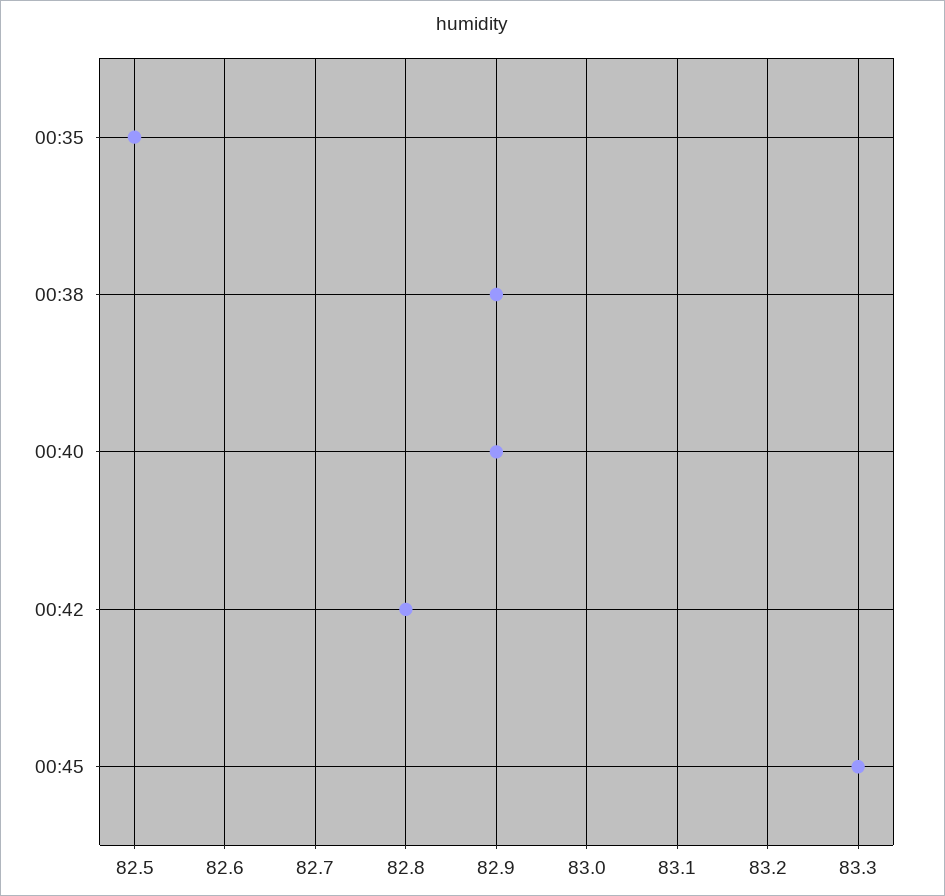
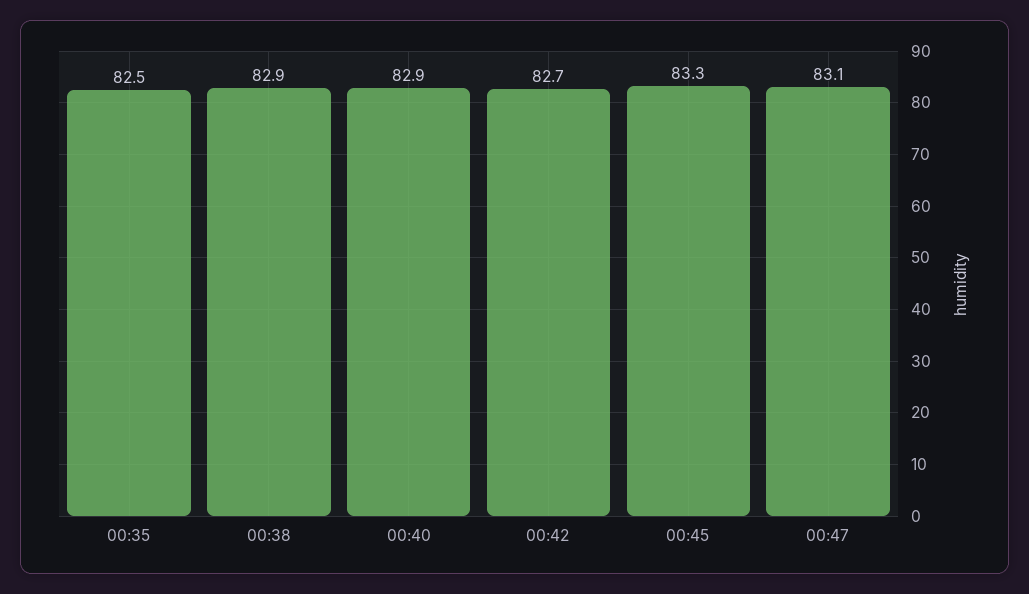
00:42: 82.8 -> 82.7
00:47: none -> 83.1

